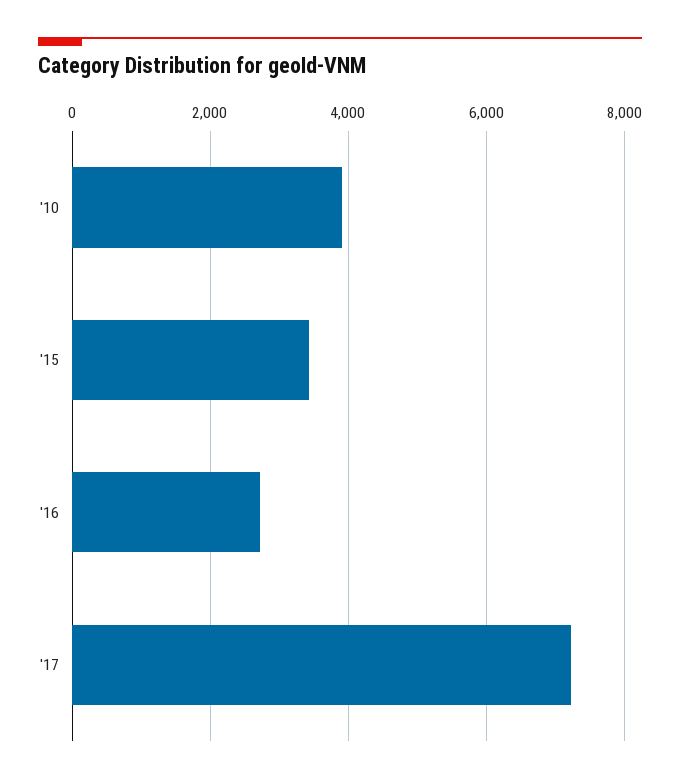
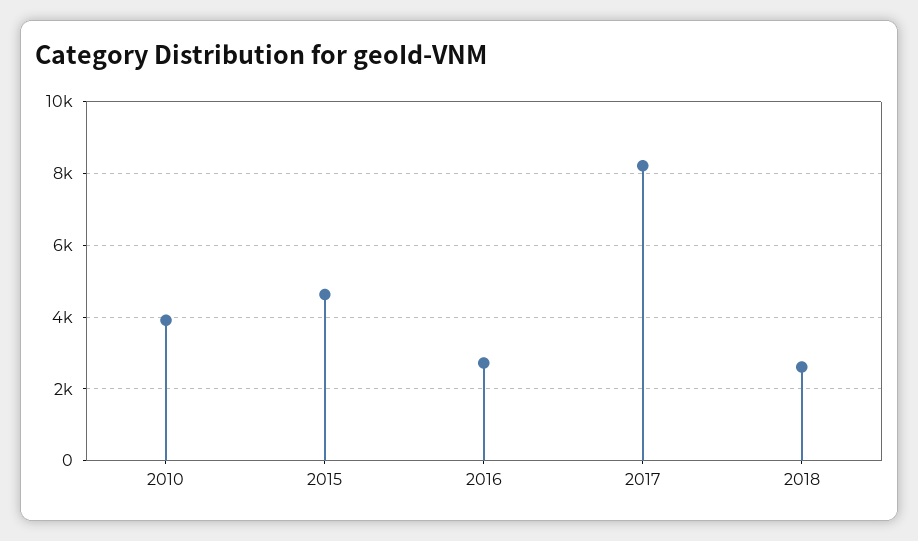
'15: 3400 -> 4600
'17: 7200 -> 8200
2018: none -> 2600

